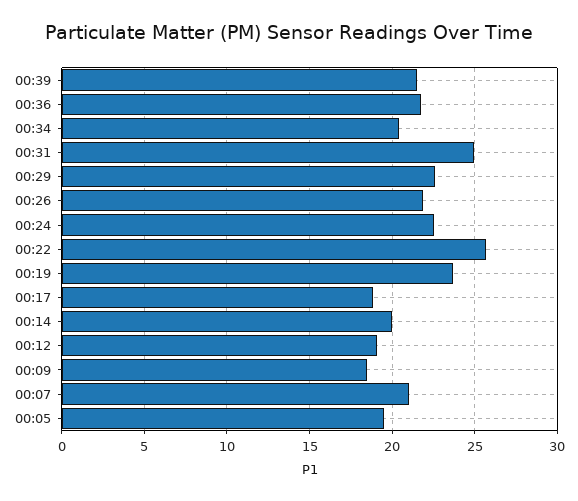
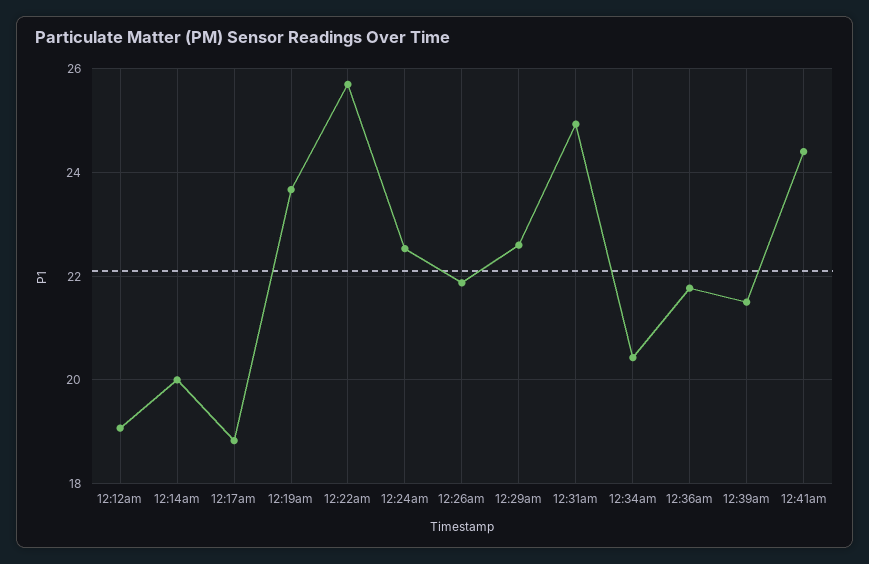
00:09: 18.5 -> none
00:07: 21 -> none
00:05: 19.5 -> none
12:41am: none -> 24.4

